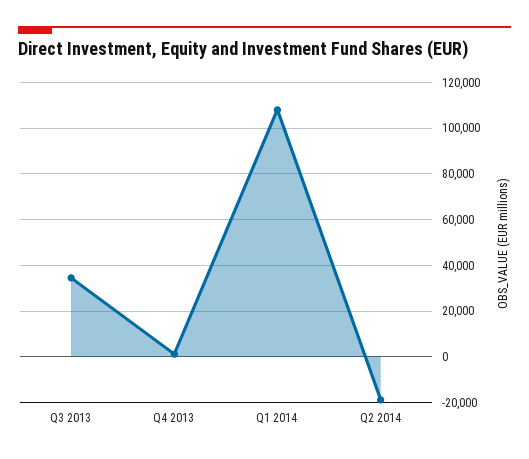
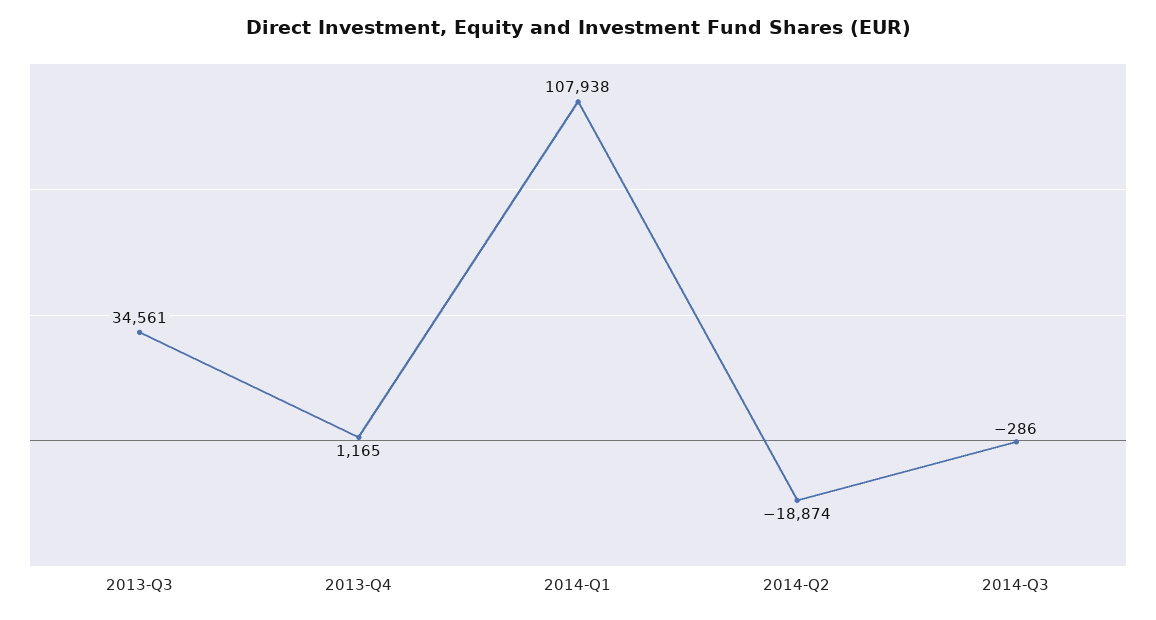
2014-Q3: none -> -286

